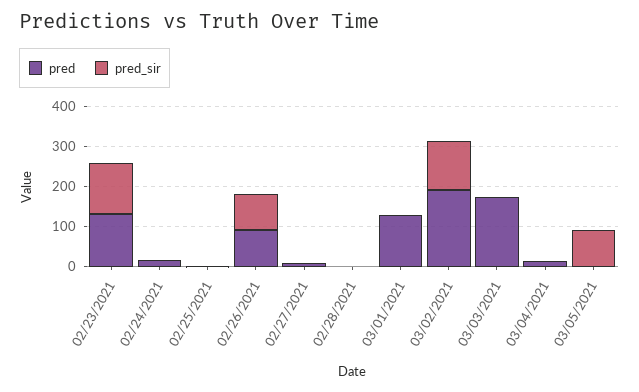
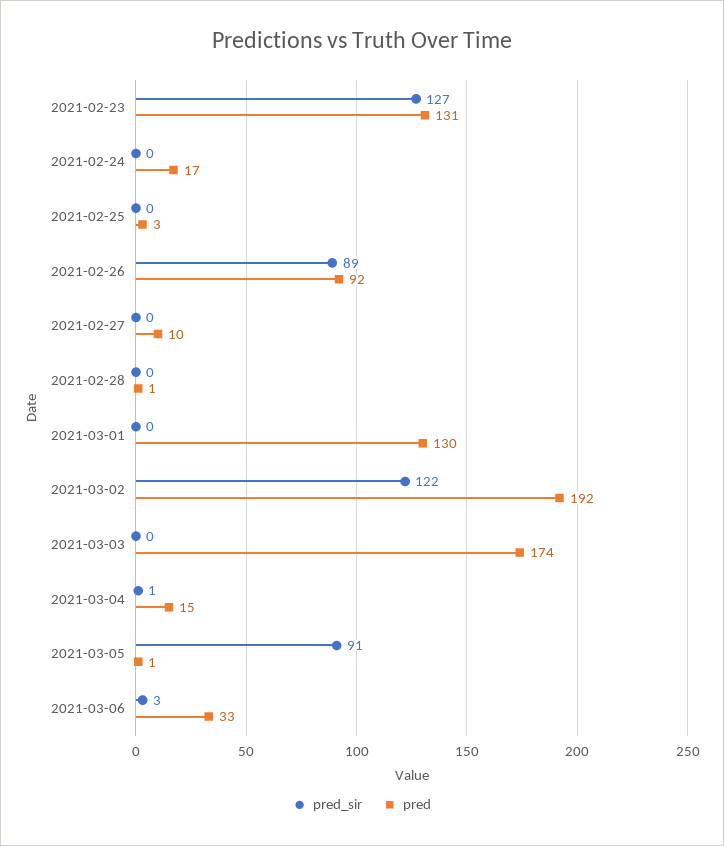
pred_sir, 2021-03-06: none -> 3
pred, 2021-03-06: none -> 33

